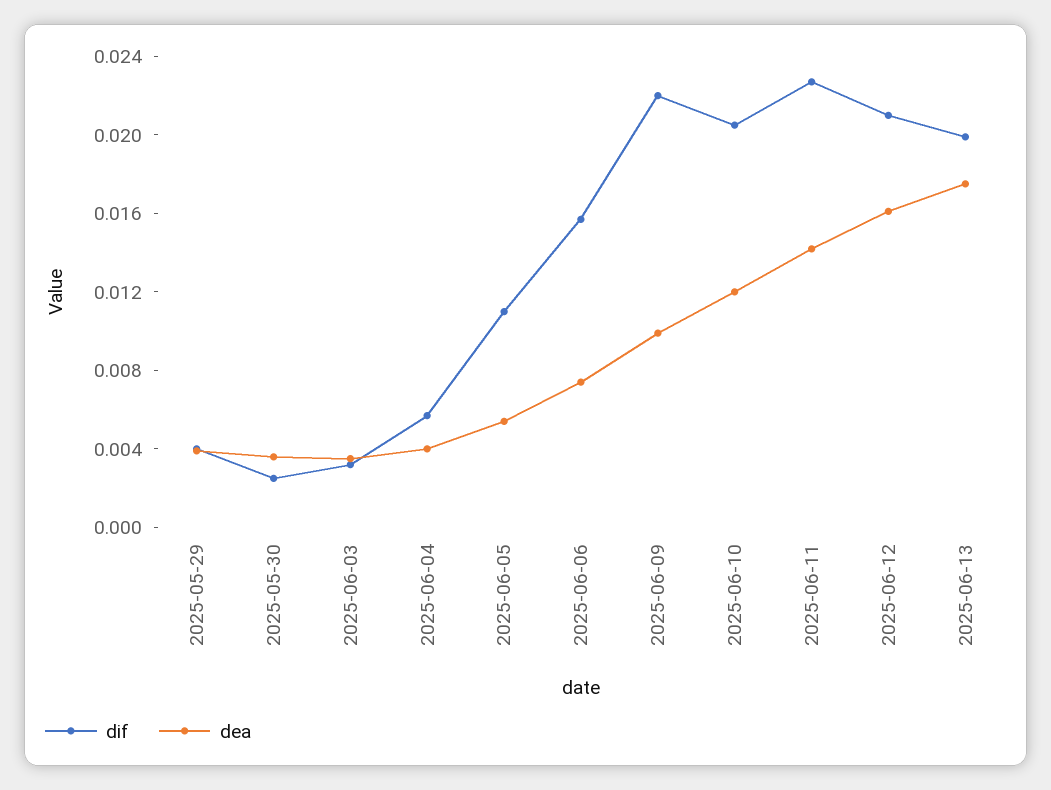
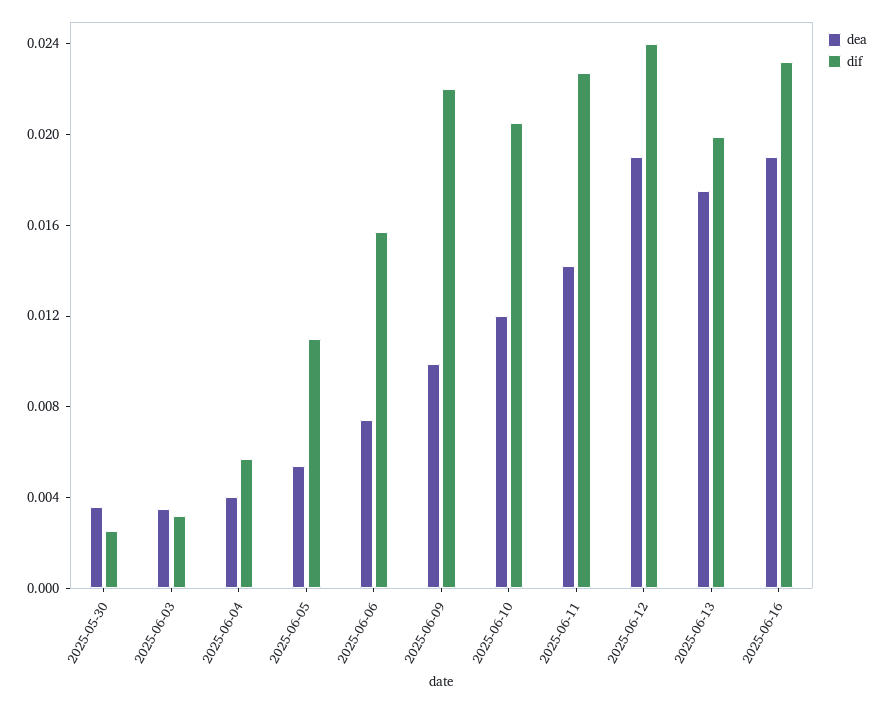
dif, 2025-05-29: 0.004 -> none
dea, 2025-05-29: 0.004 -> none
dif, 2025-06-12: 0.021 -> 0.024
dea, 2025-06-12: 0.016 -> 0.019
dea, 2025-06-16: none -> 0.019
dif, 2025-06-16: none -> 0.023

